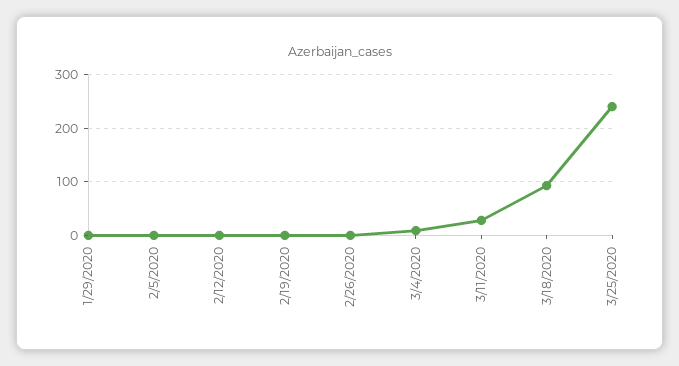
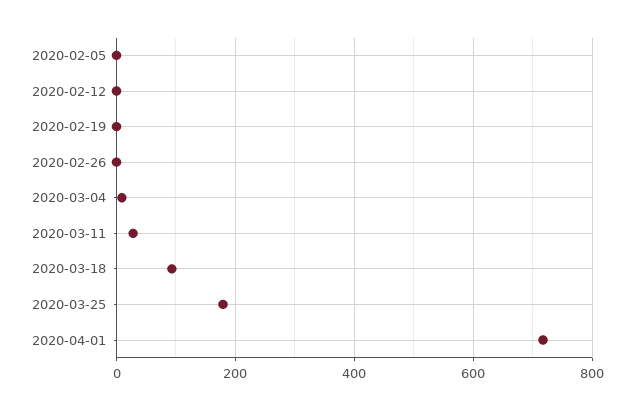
1/29/2020: 0 -> none
3/25/2020: 240 -> 180
2020-04-01: none -> 720

